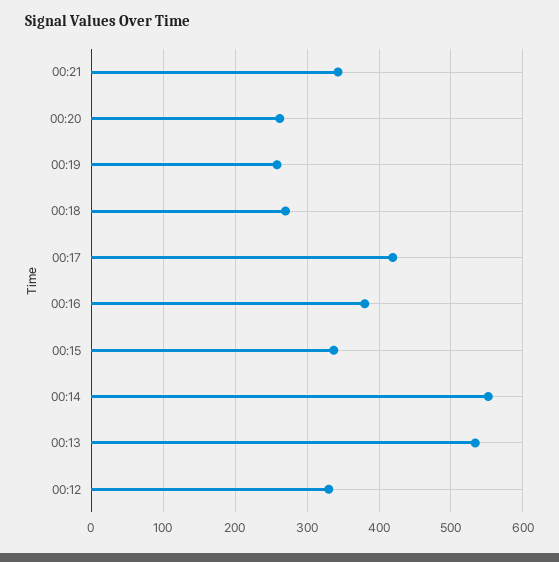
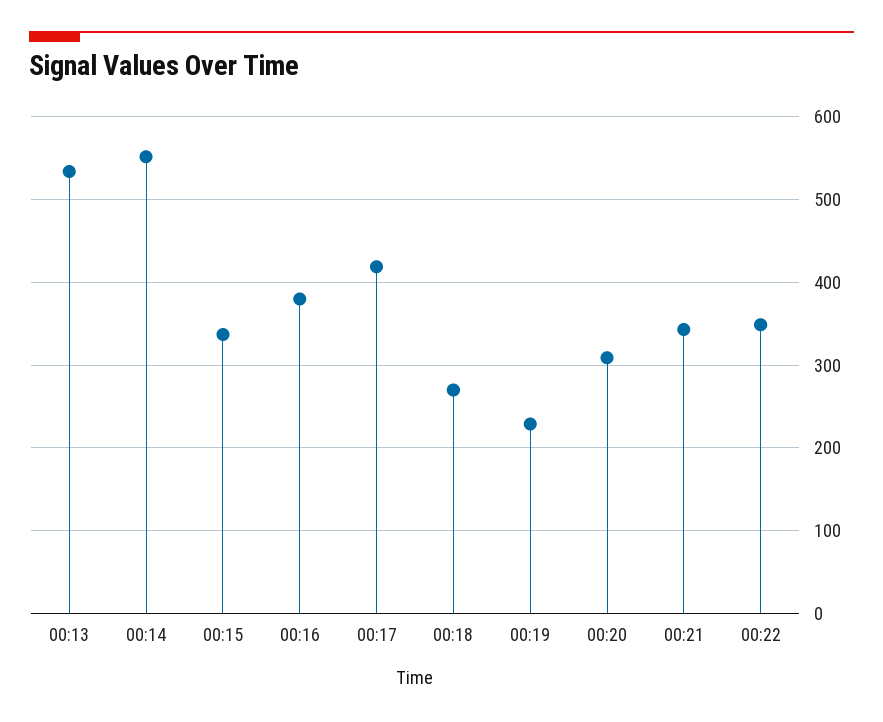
00:20: 260 -> 310
00:19: 260 -> 230
00:12: 330 -> none
00:22: none -> 350

